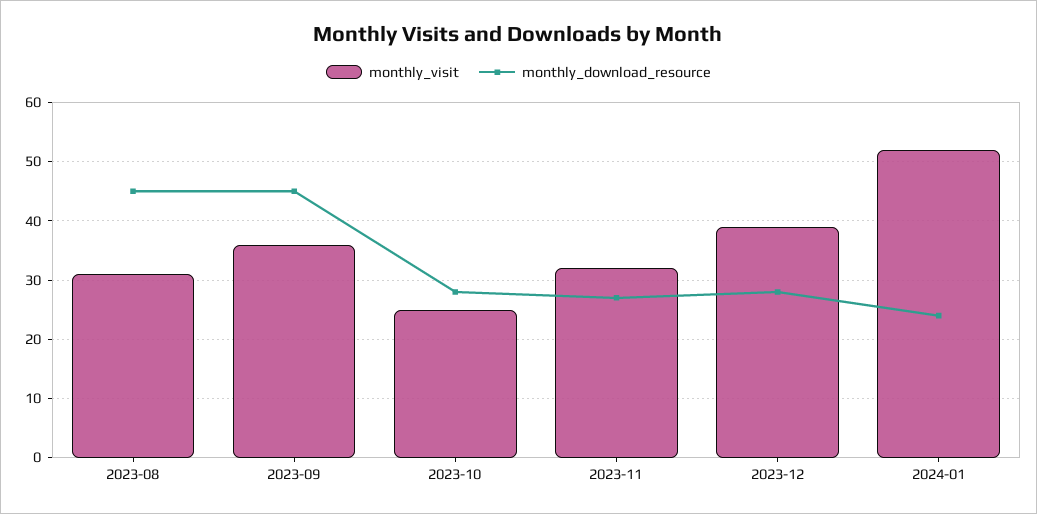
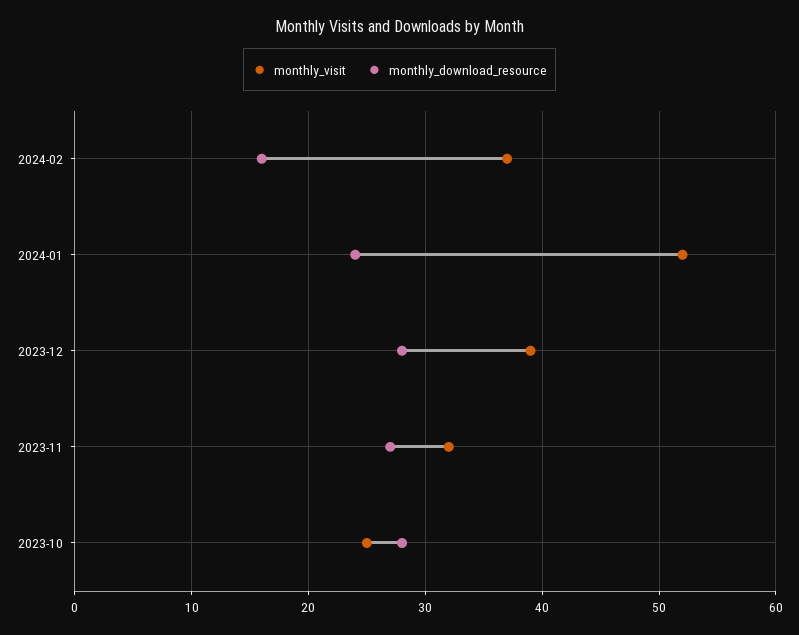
monthly_visit, 2023-08: 30 -> none
monthly_download_resource, 2023-08: 45 -> none
monthly_visit, 2023-09: 35 -> none
monthly_download_resource, 2023-09: 45 -> none
monthly_visit, 2024-02: none -> 37
monthly_download_resource, 2024-02: none -> 16

